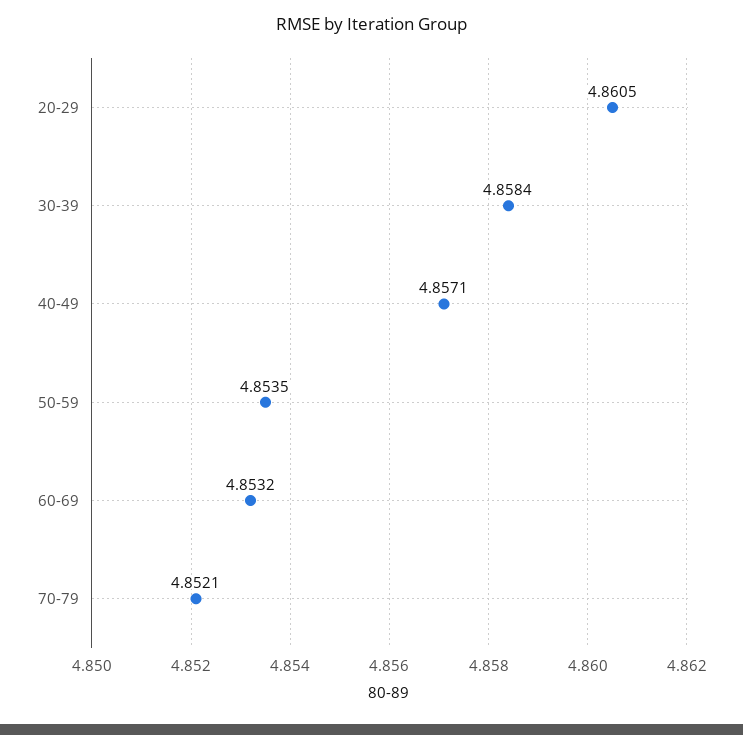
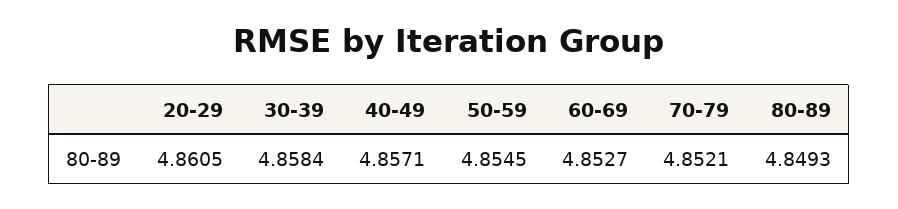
50-59: 4.8535 -> 4.8545
60-69: 4.8532 -> 4.8527
80-89: none -> 4.8493

